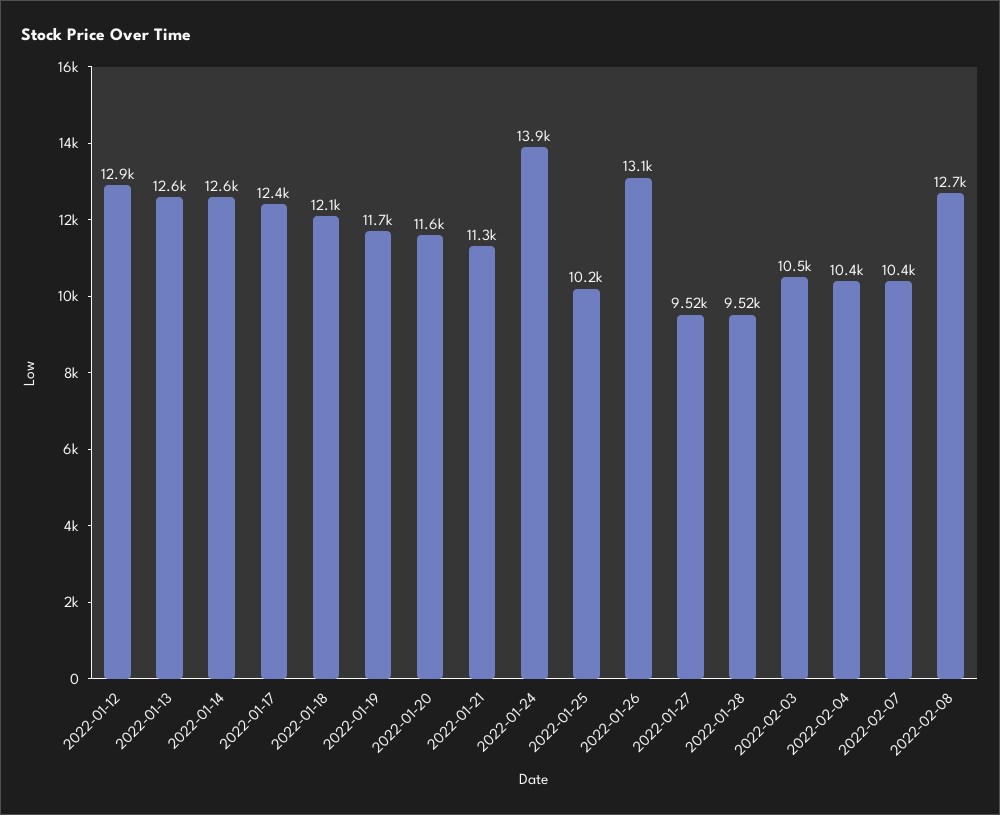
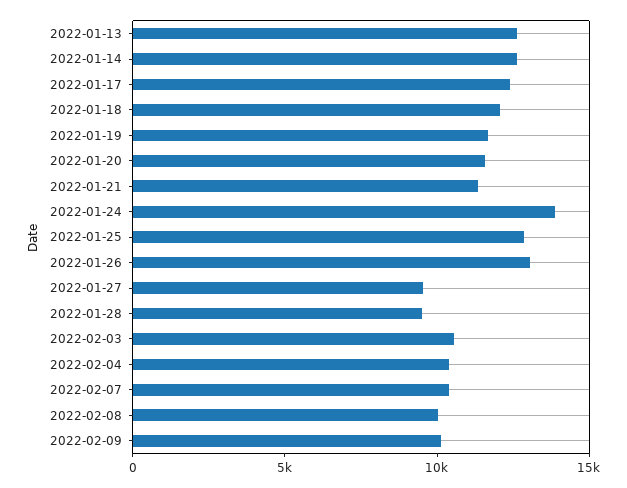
2022-01-12: 12900 -> none
2022-01-25: 10200 -> 13000
2022-02-08: 12700 -> 10000
2022-02-09: none -> 10000

